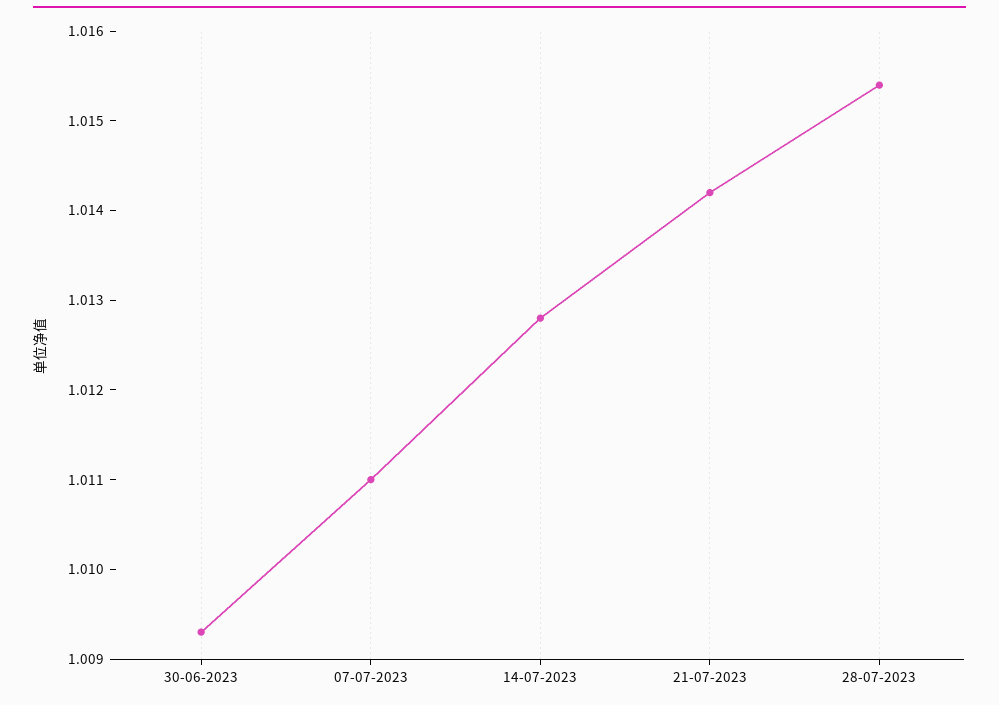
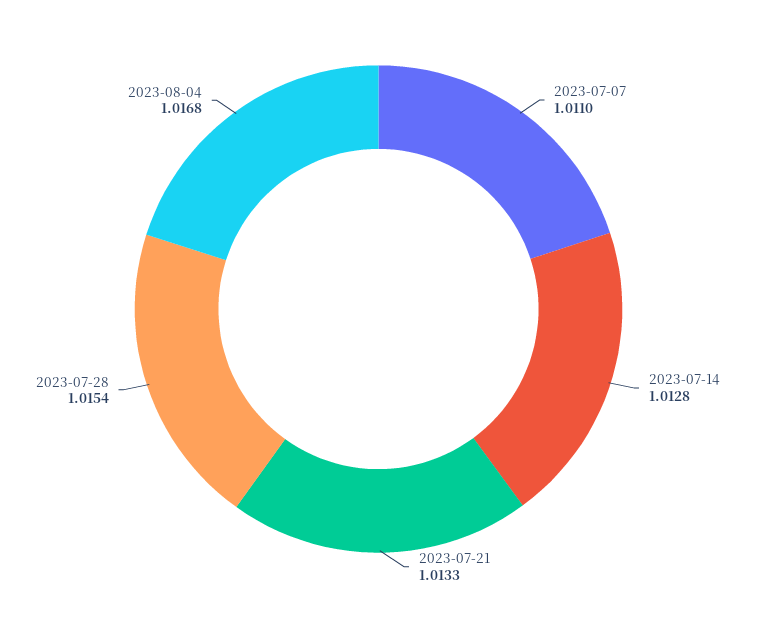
30-06-2023: 1.0093 -> none
21-07-2023: 1.0142 -> 1.0133
2023-08-04: none -> 1.0168

